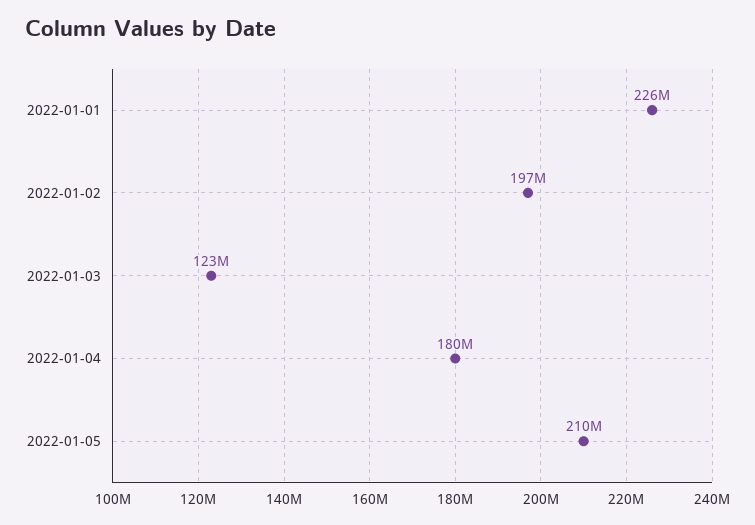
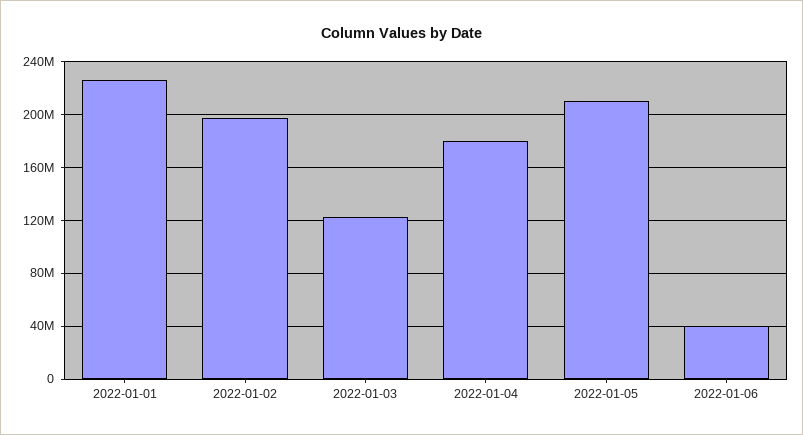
2022-01-06: none -> 40000000

